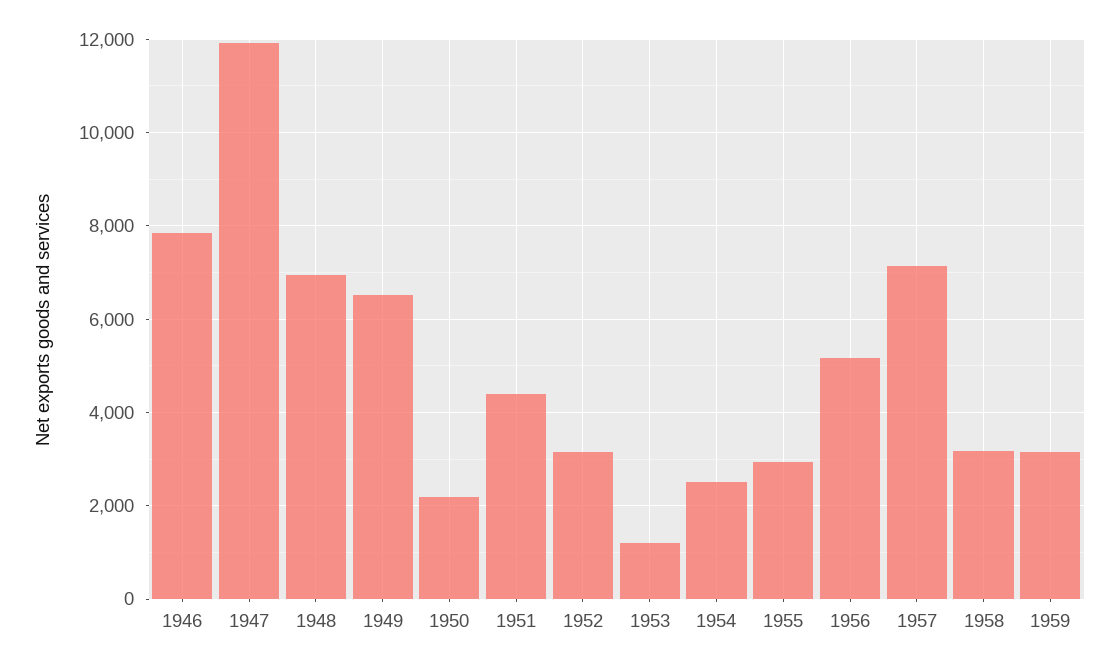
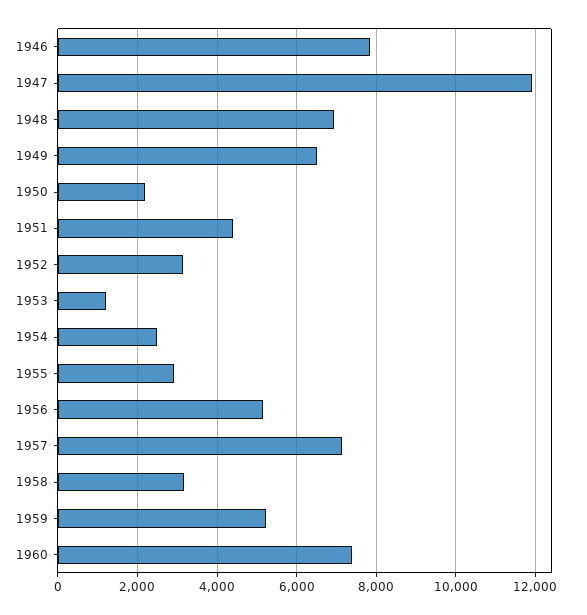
1959: 3200 -> 5200
1960: none -> 7400

